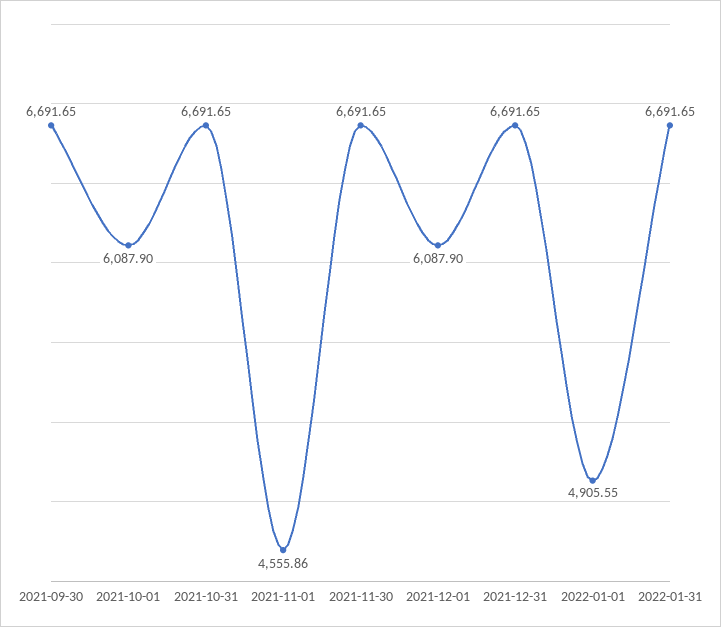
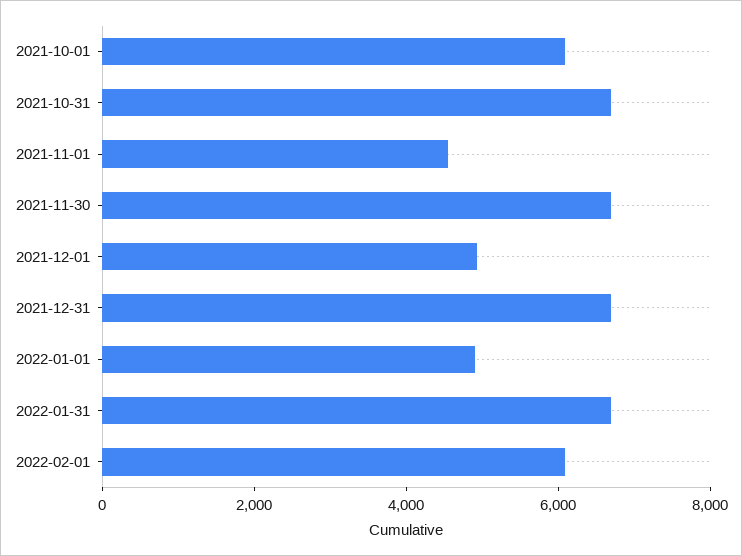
2021-09-30: 6691.65 -> none
2021-12-01: 6087.9 -> 5000
2022-02-01: none -> 6000

